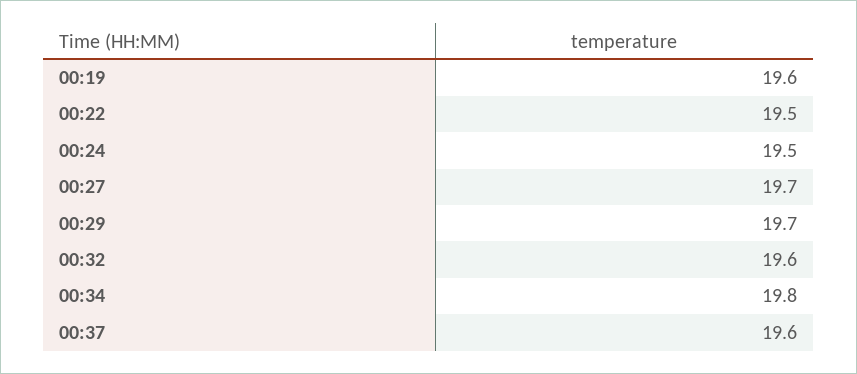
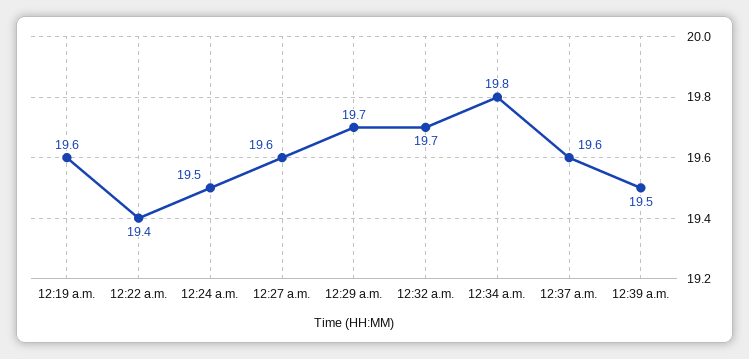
00:22: 19.5 -> 19.4
00:27: 19.7 -> 19.6
00:32: 19.6 -> 19.7
12:39 a.m.: none -> 19.5

